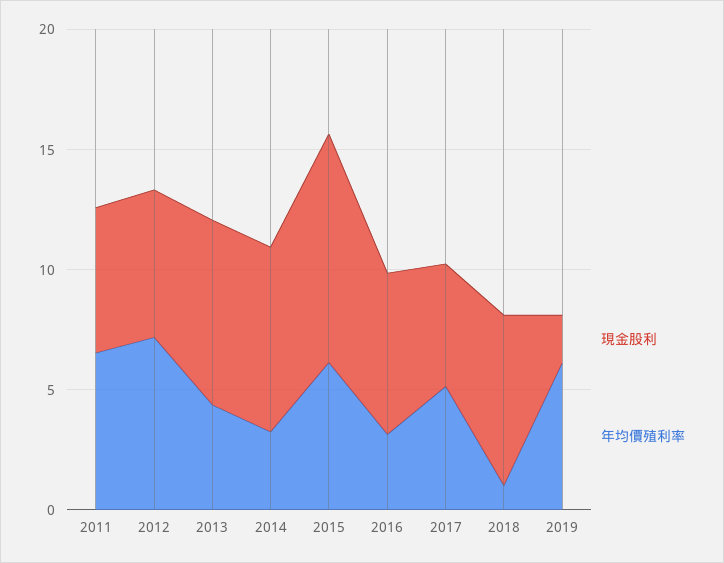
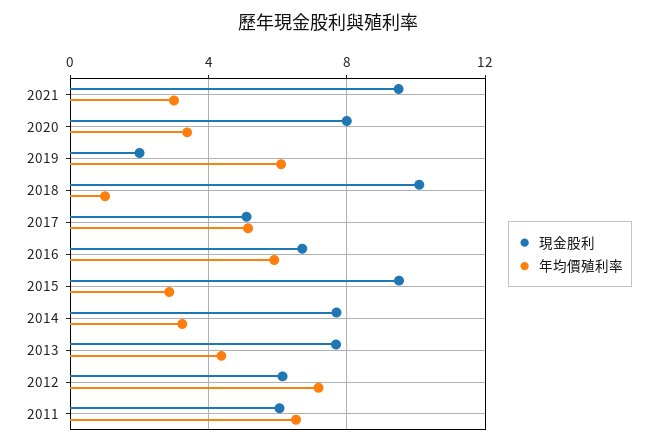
年均價殖利率, 2015: 6 -> 3
年均價殖利率, 2016: 3 -> 6
現金股利, 2018: 7 -> 10
現金股利, 2021: none -> 9.5
年均價殖利率, 2021: none -> 3
現金股利, 2020: none -> 8
年均價殖利率, 2020: none -> 3.5

